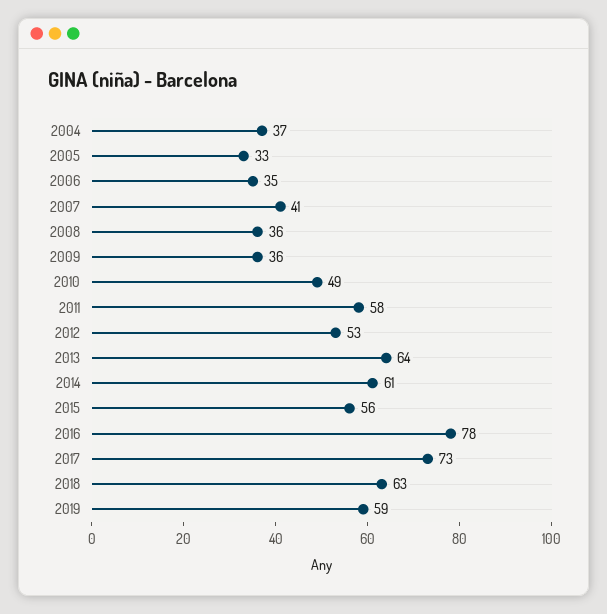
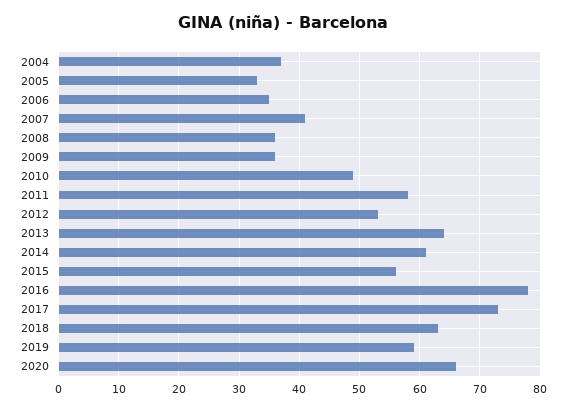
2020: none -> 66

